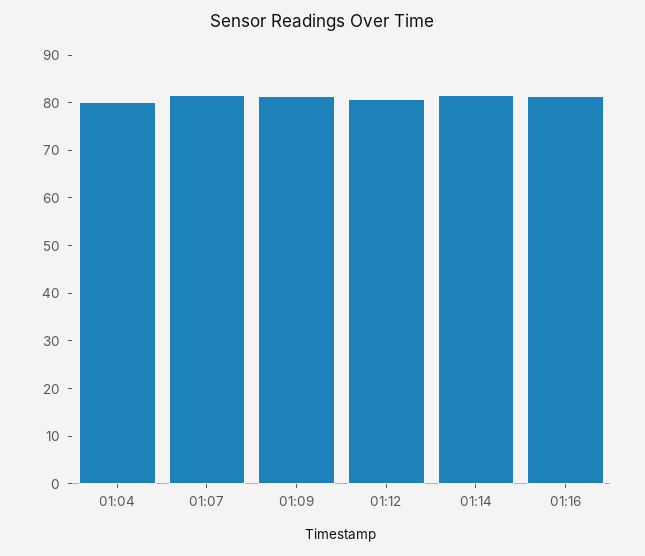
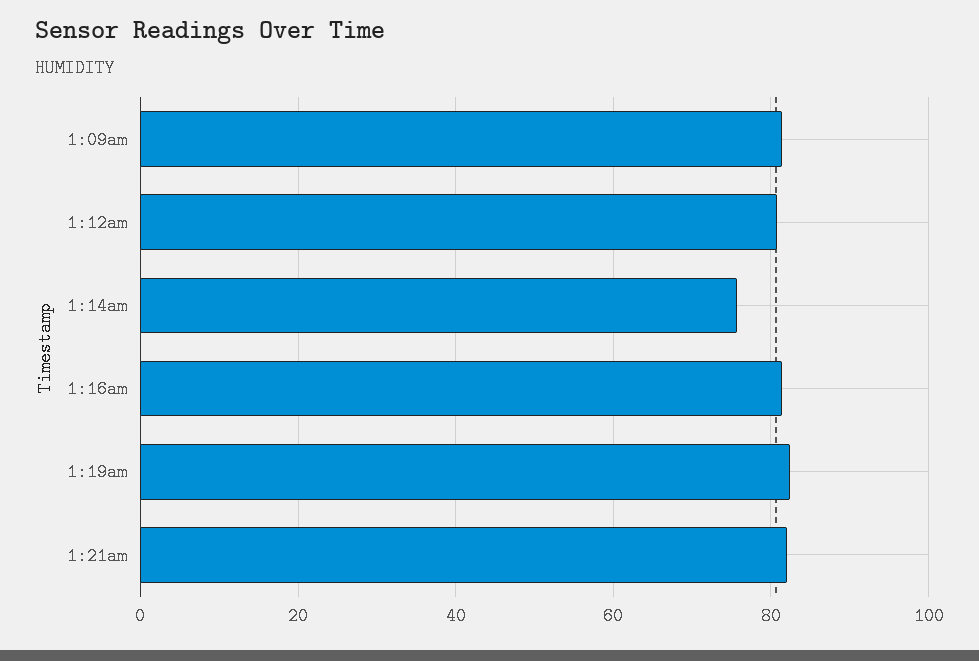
01:04: 80 -> none
01:07: 82 -> none
01:14: 82 -> 76
1:19am: none -> 82
1:21am: none -> 82

